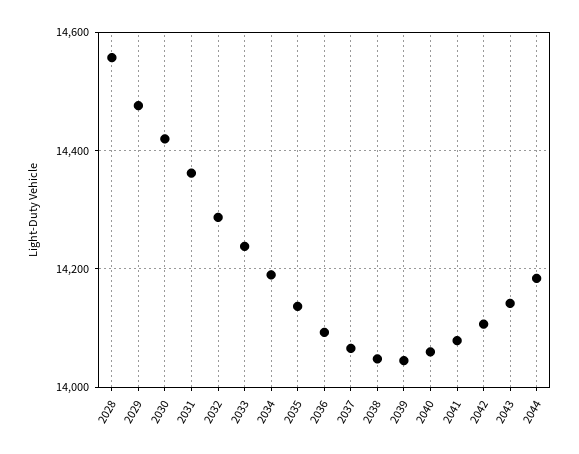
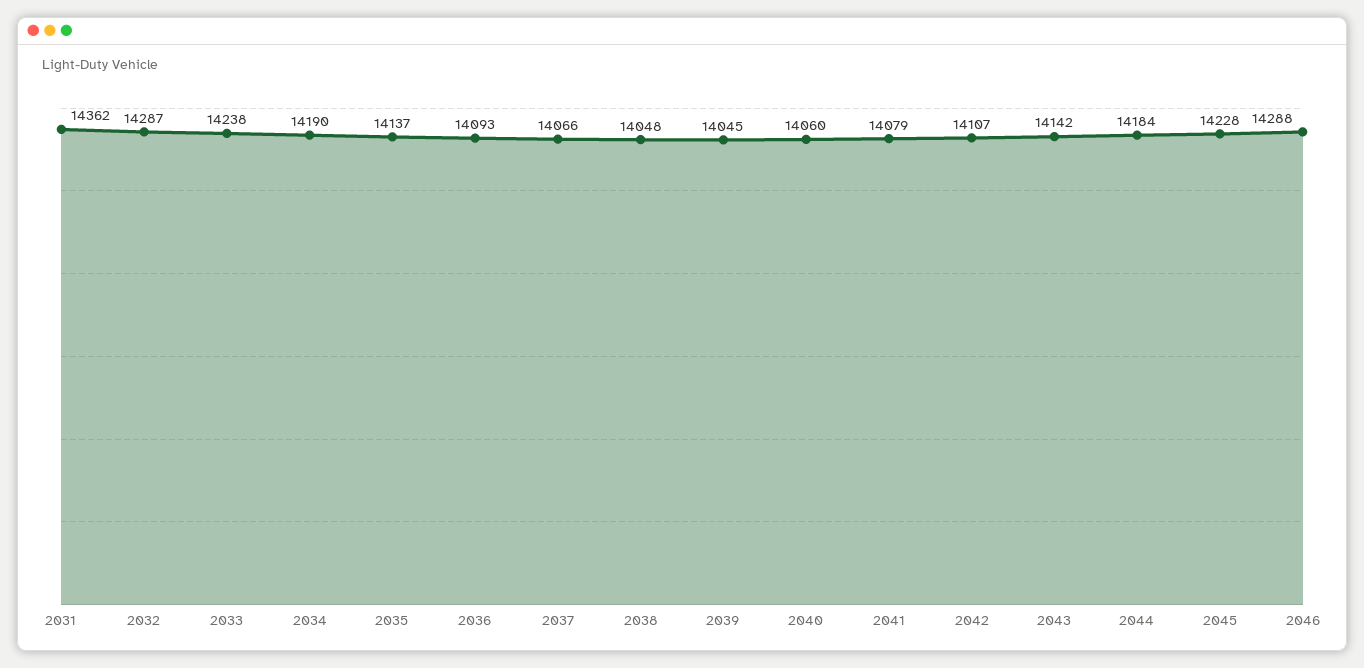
2028: 14560 -> none
2029: 14480 -> none
2030: 14420 -> none
2045: none -> 14228
2046: none -> 14288

